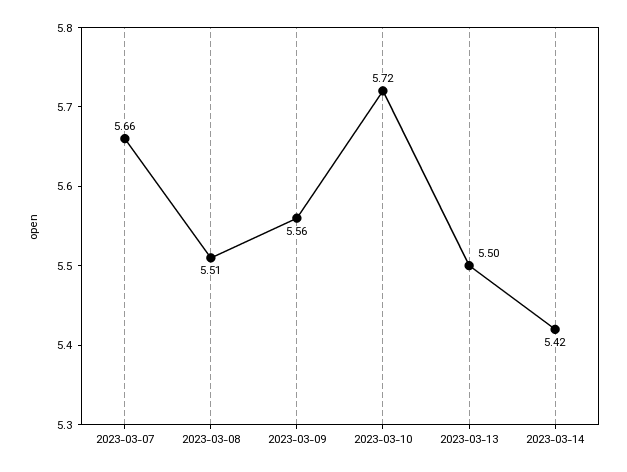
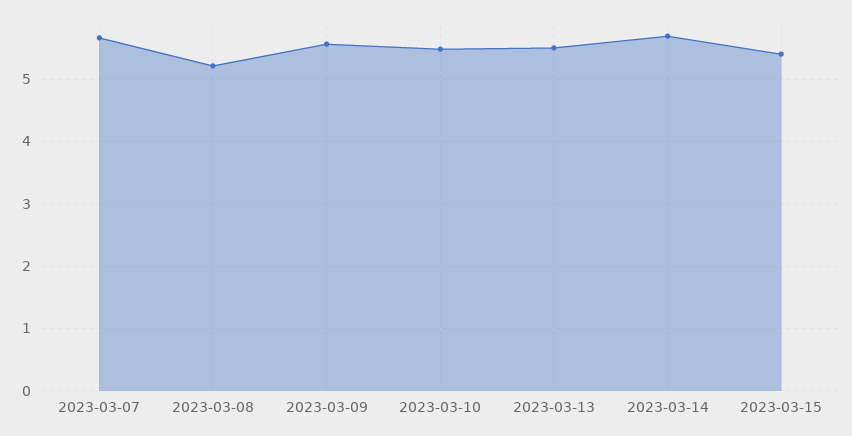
2023-03-08: 5.51 -> 5.2
2023-03-10: 5.72 -> 5.5
2023-03-14: 5.42 -> 5.7
2023-03-15: none -> 5.4

